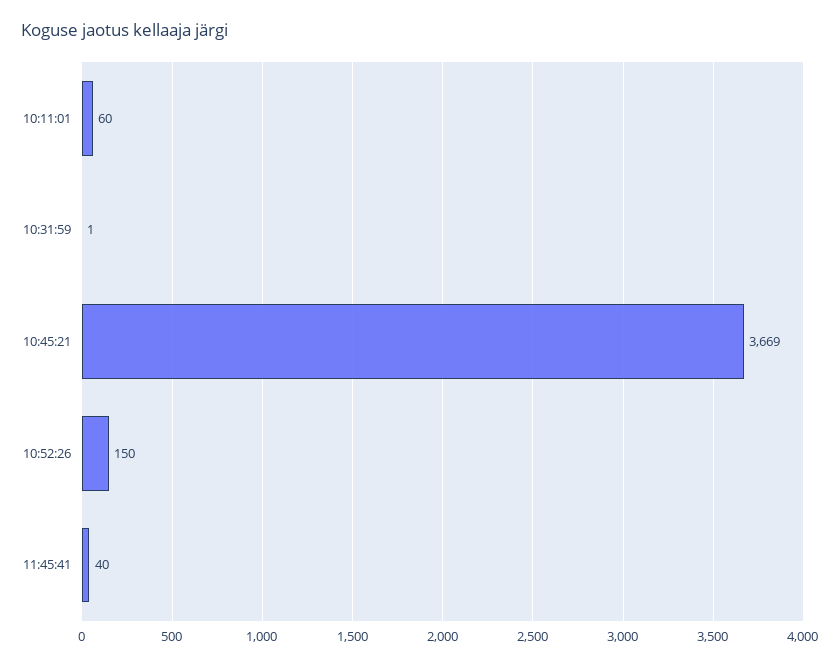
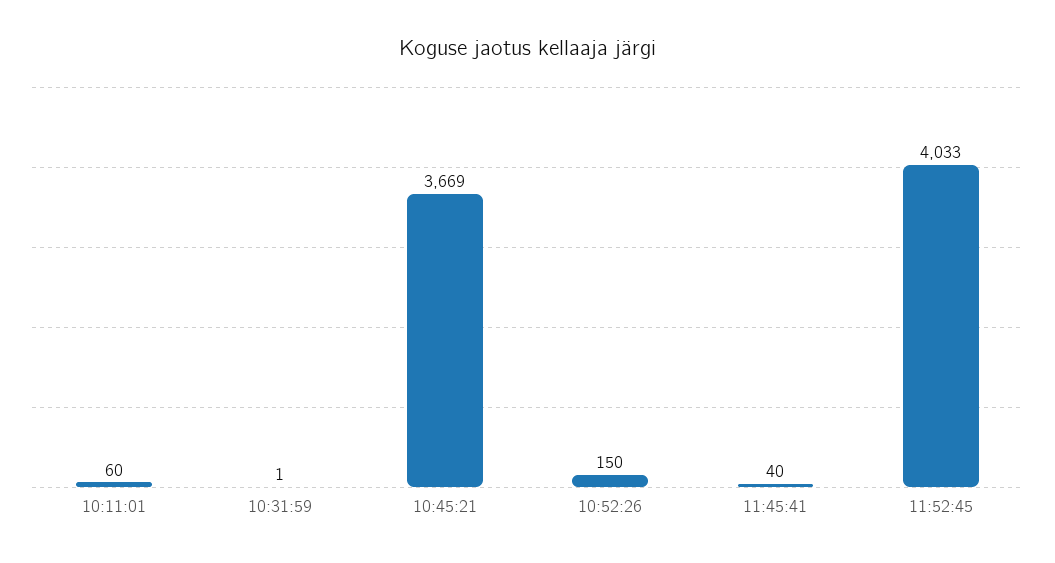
11:52:45: none -> 4033

